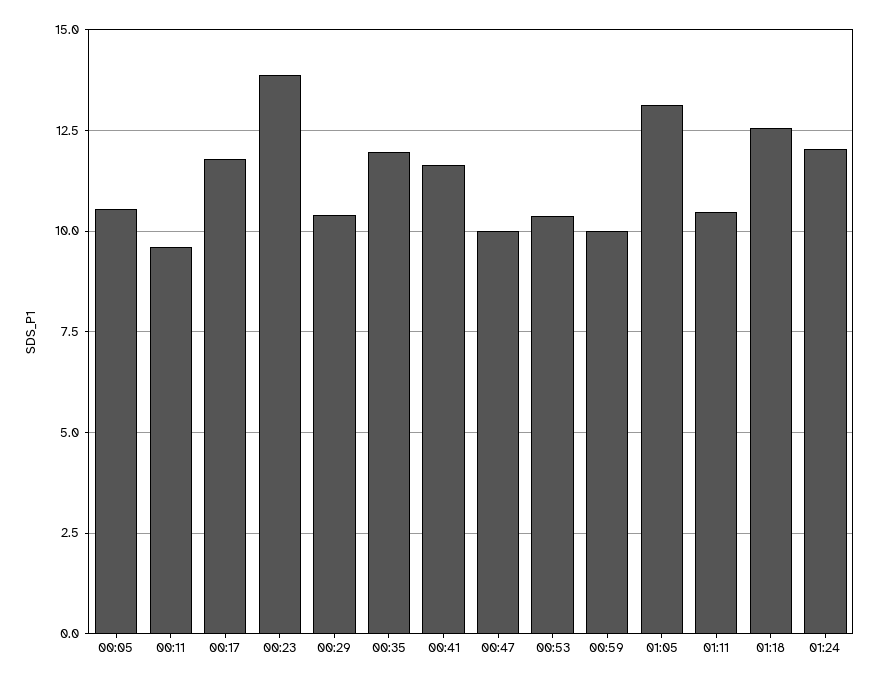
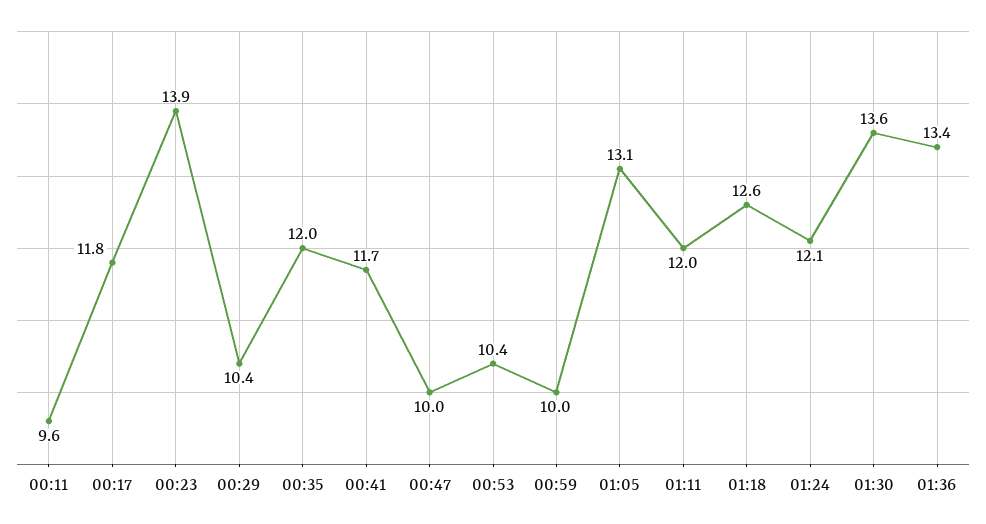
00:05: 10.5 -> none
01:11: 10.5 -> 12
01:30: none -> 13.6
01:36: none -> 13.4

